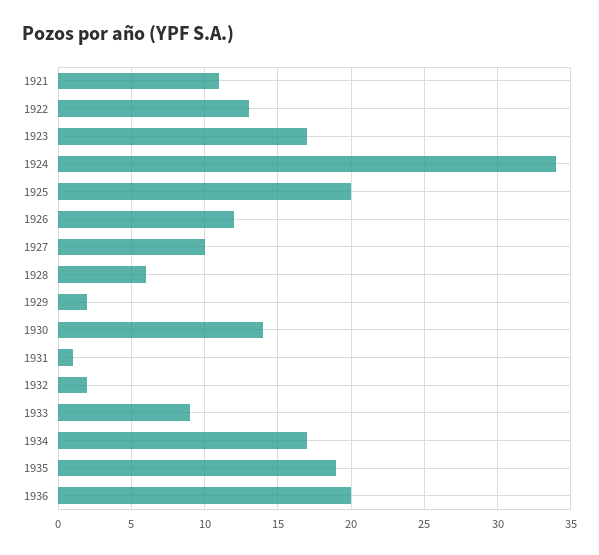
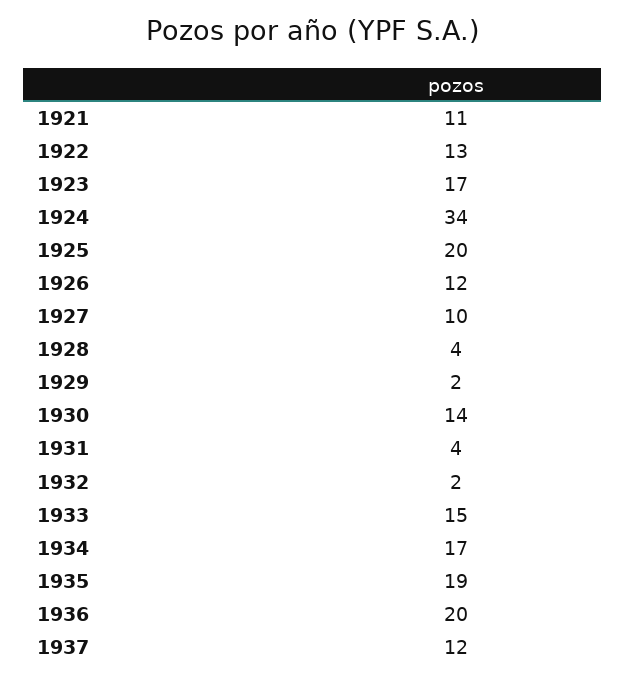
1928: 6 -> 4
1931: 1 -> 4
1933: 9 -> 15
1937: none -> 12

